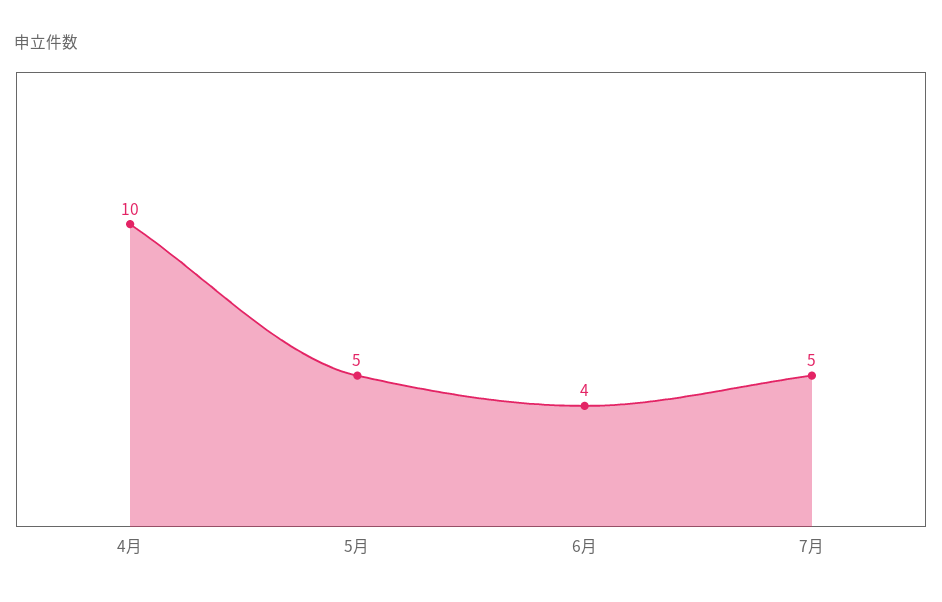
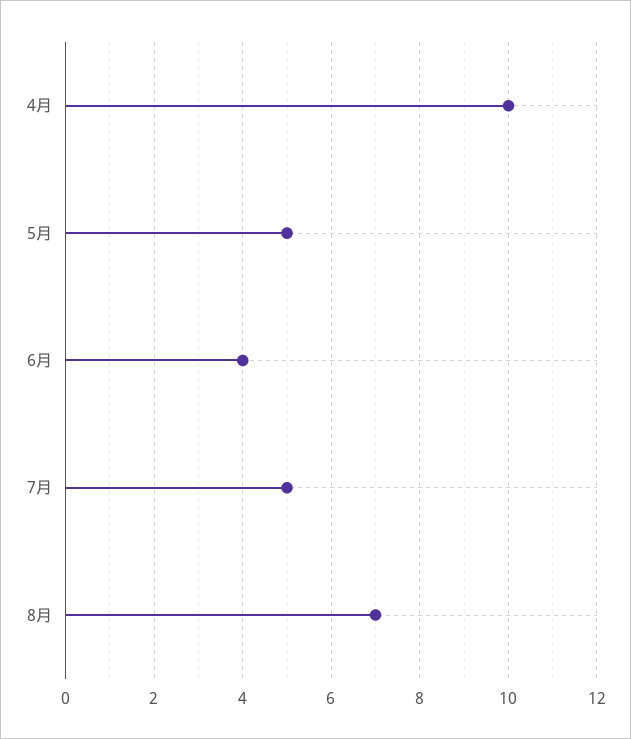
8月: none -> 7

